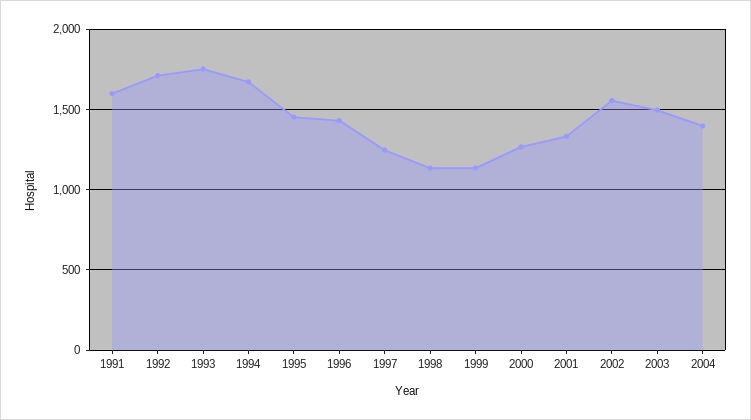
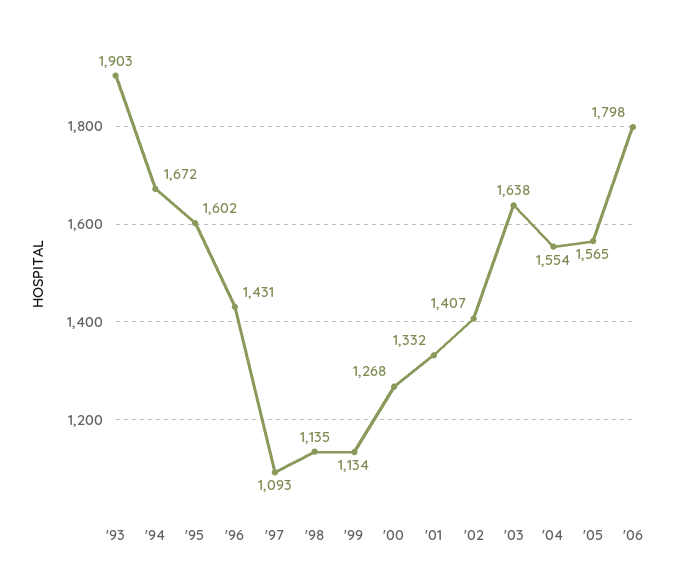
1991: 1600 -> none
1992: 1700 -> none
1993: 1750 -> 1903
1995: 1450 -> 1602
1997: 1250 -> 1093
2002: 1550 -> 1407
2003: 1500 -> 1638
2004: 1400 -> 1554
'05: none -> 1565
'06: none -> 1798

